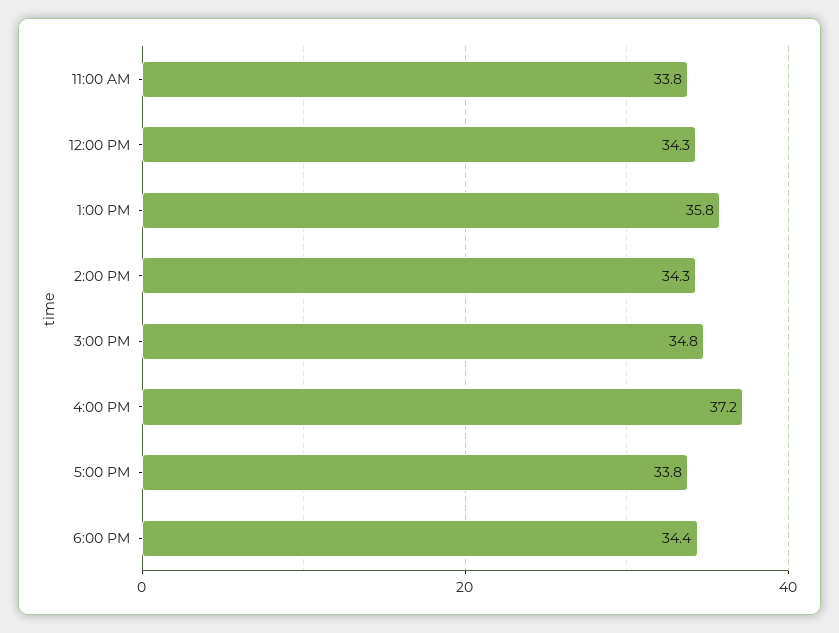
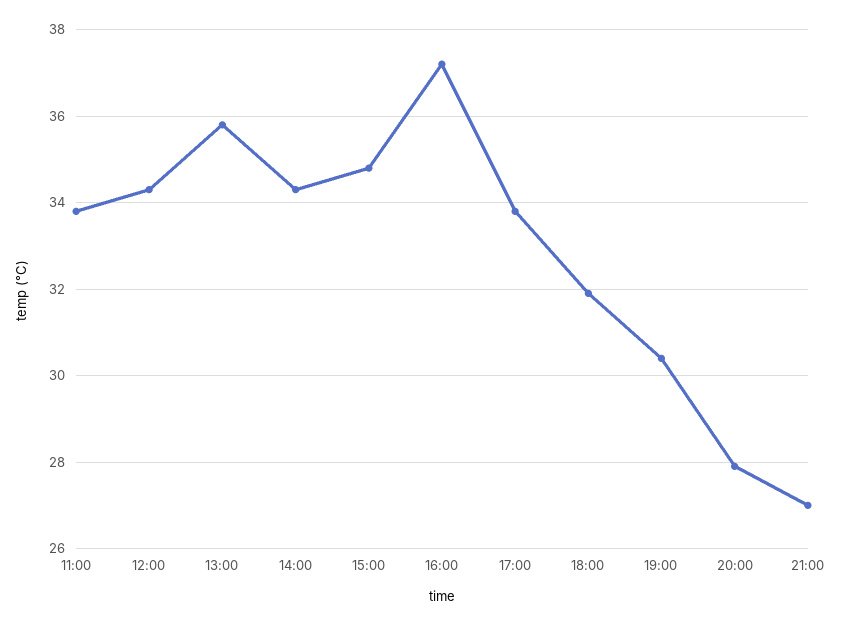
6:00 PM: 34.4 -> 32
19:00: none -> 30.5
20:00: none -> 28
21:00: none -> 27

